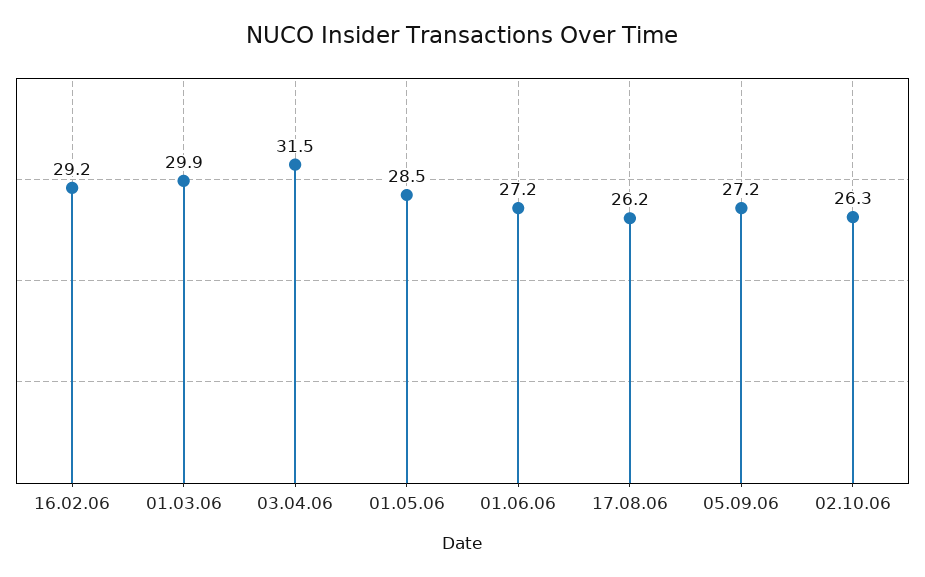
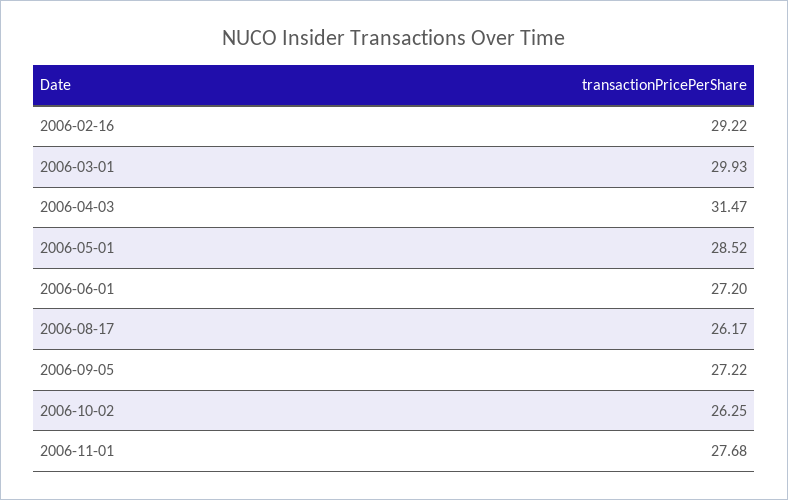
2006-11-01: none -> 27.68

